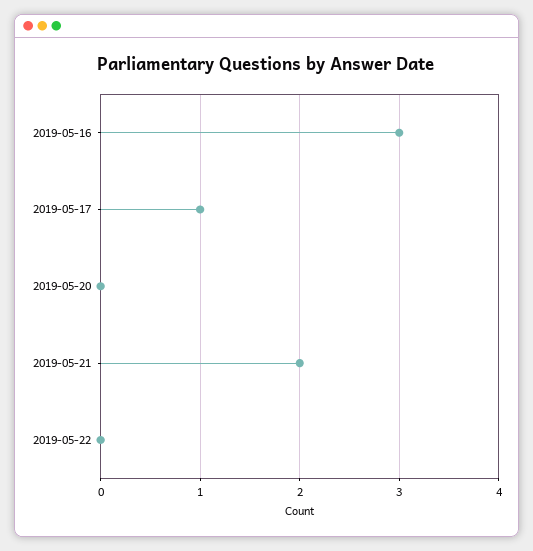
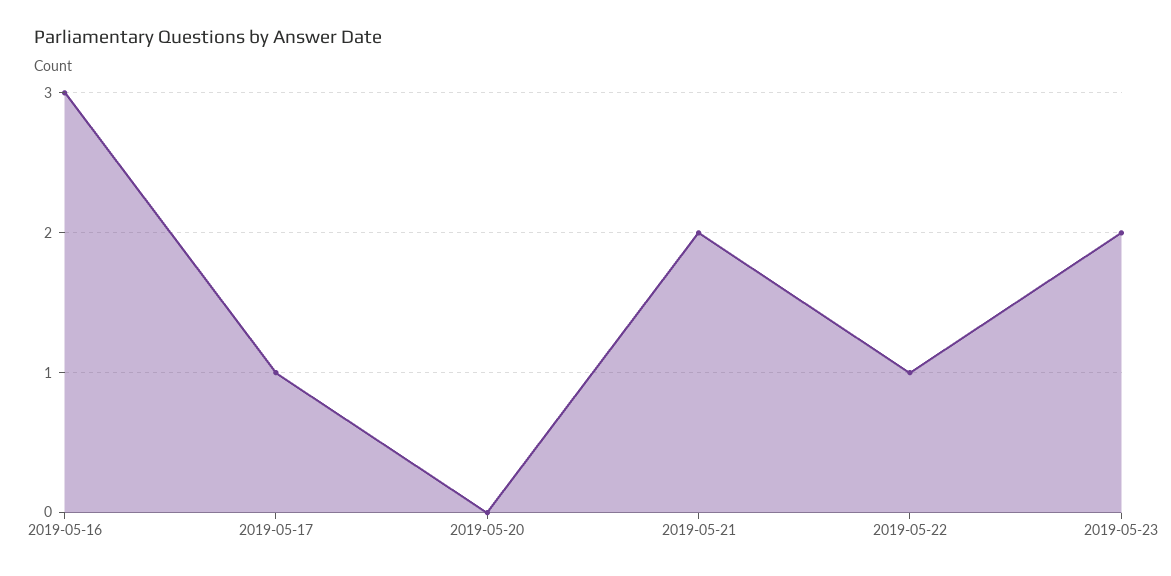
2019-05-22: 0 -> 1
2019-05-23: none -> 2

